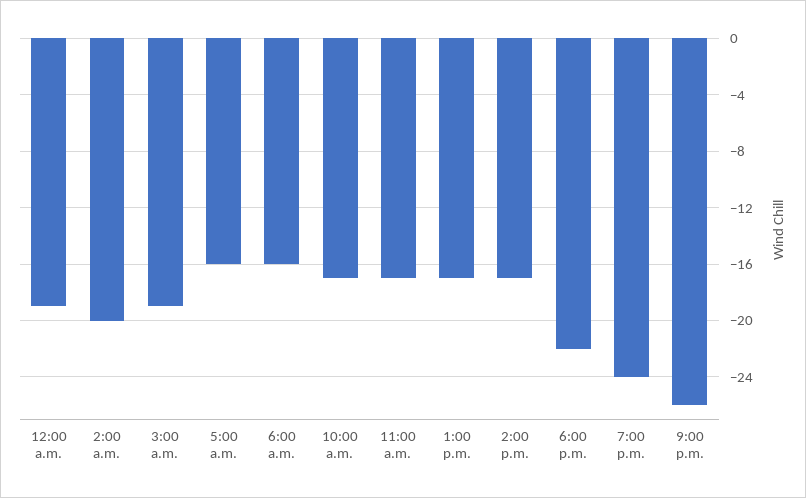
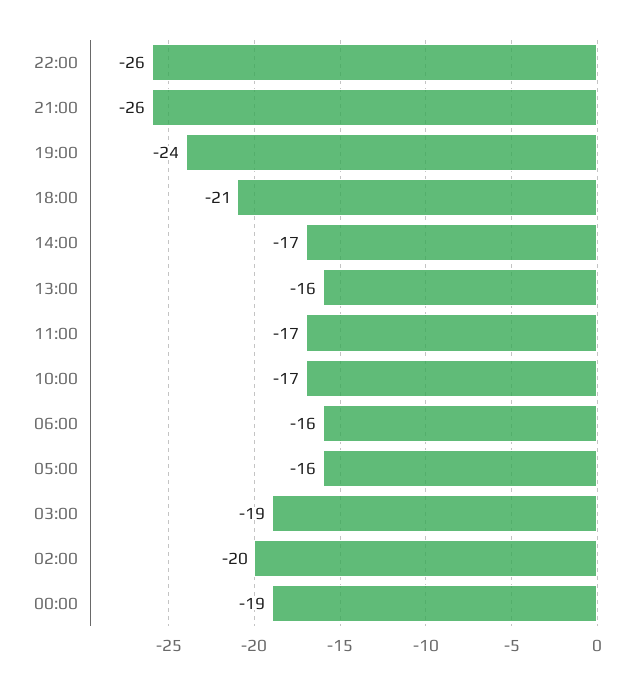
1:00 p.m.: -17 -> -16
6:00 p.m.: -22 -> -21
22:00: none -> -26

